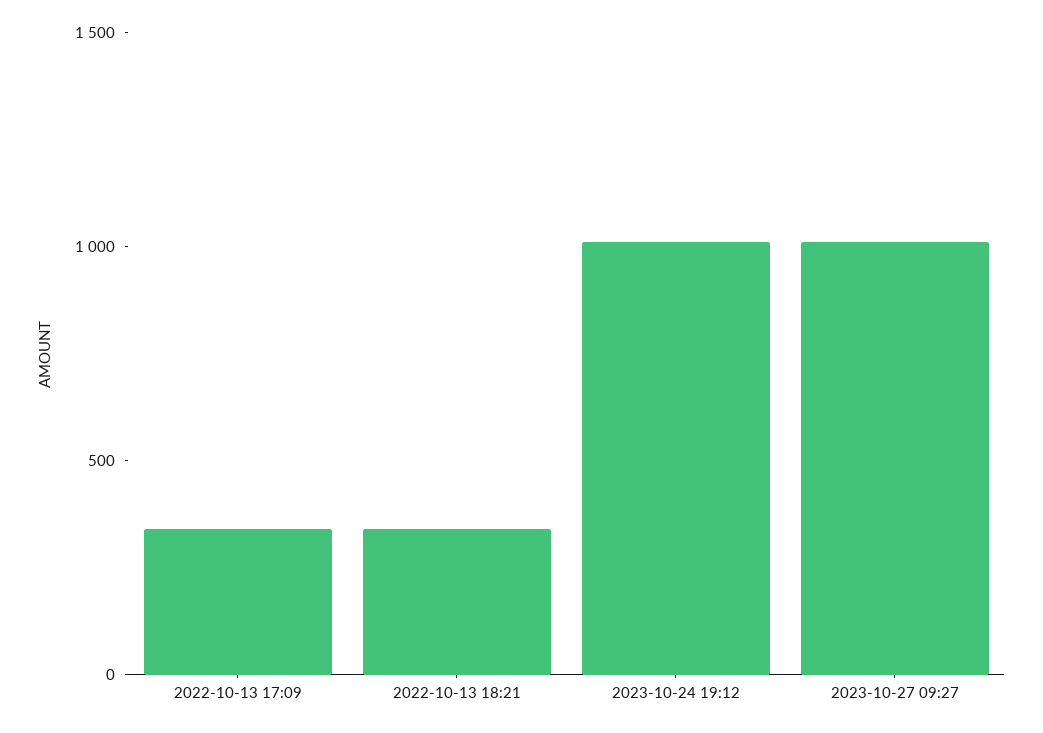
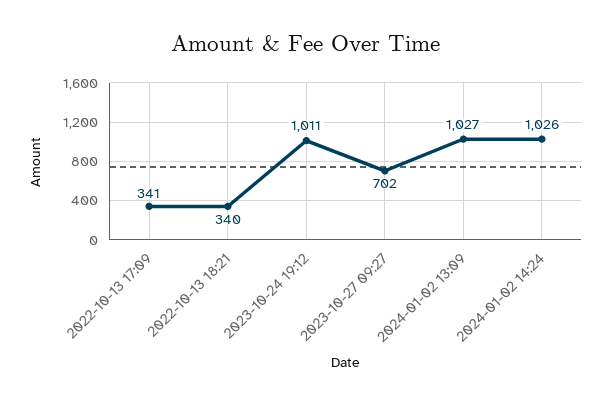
2023-10-27 09:27: 1000 -> 702
2024-01-02 13:09: none -> 1027
2024-01-02 14:24: none -> 1026

